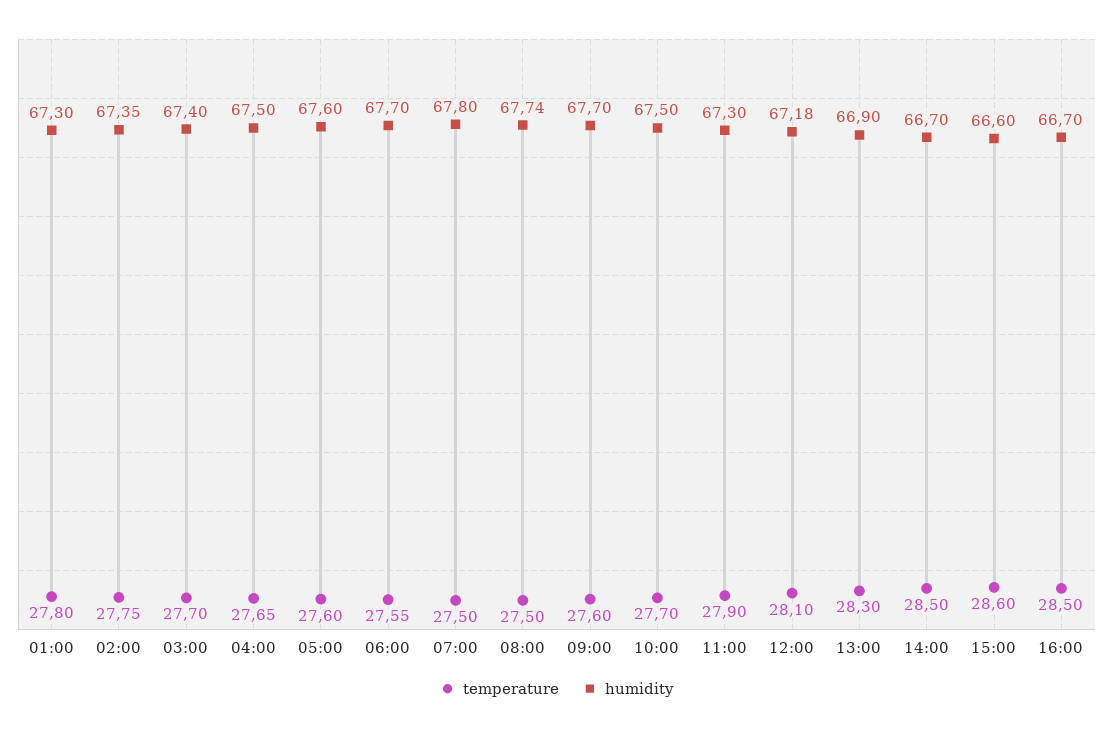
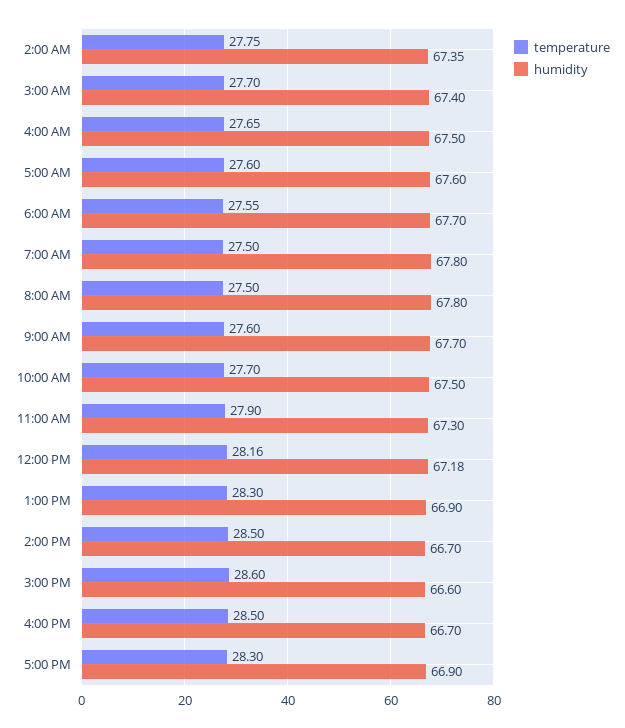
temperature, 01:00: 27.8 -> none
humidity, 01:00: 67.3 -> none
humidity, 08:00: 67.74 -> 67.8
temperature, 12:00: 28.1 -> 28.16
temperature, 5:00 PM: none -> 28.3
humidity, 5:00 PM: none -> 66.9

